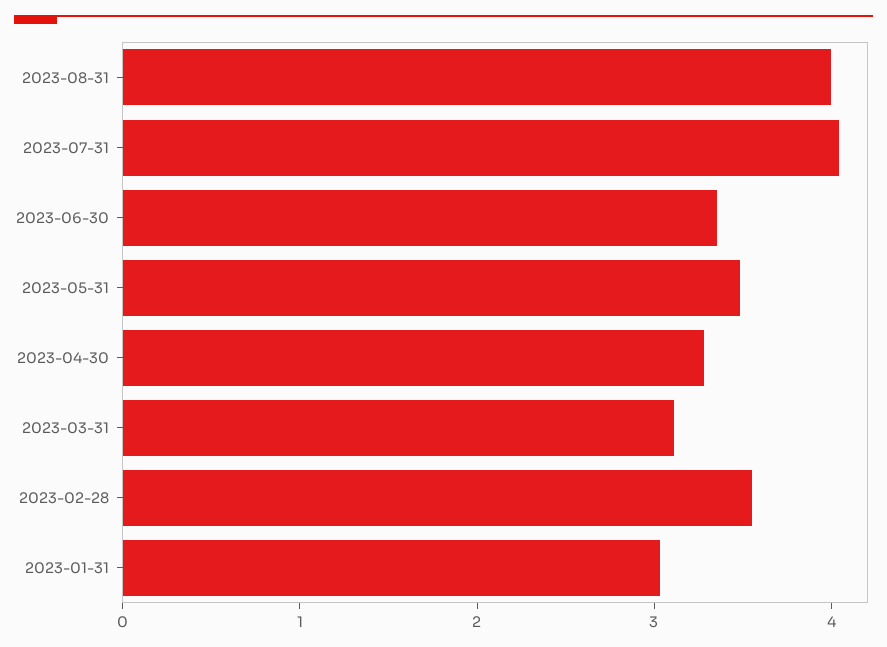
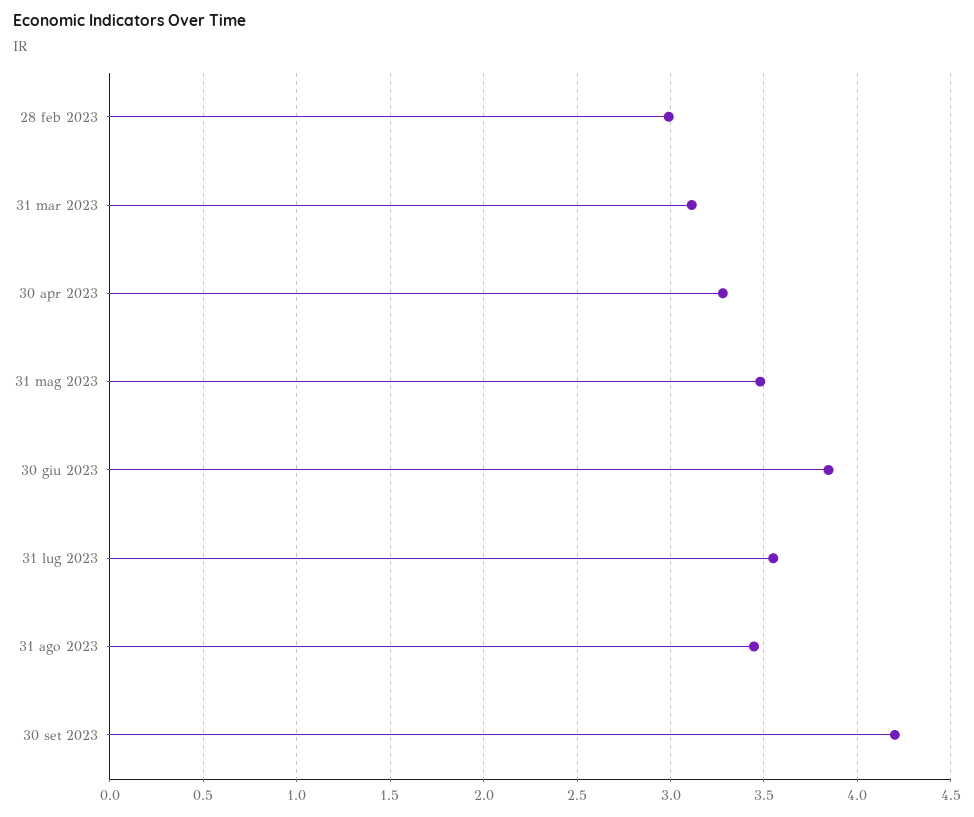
2023-08-31: 4 -> 3.45
2023-07-31: 4 -> 3.55
2023-06-30: 3.4 -> 3.85
2023-02-28: 3.6 -> 3
2023-01-31: 3 -> none
30 set 2023: none -> 4.2

